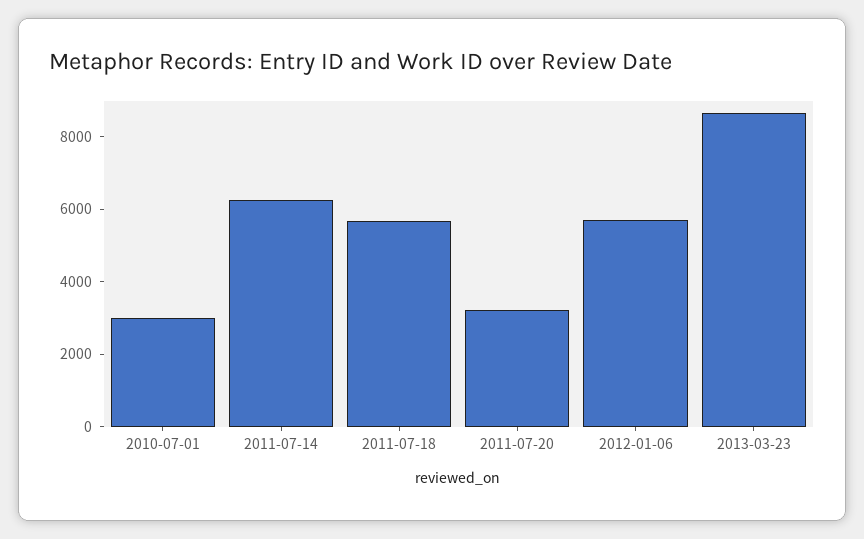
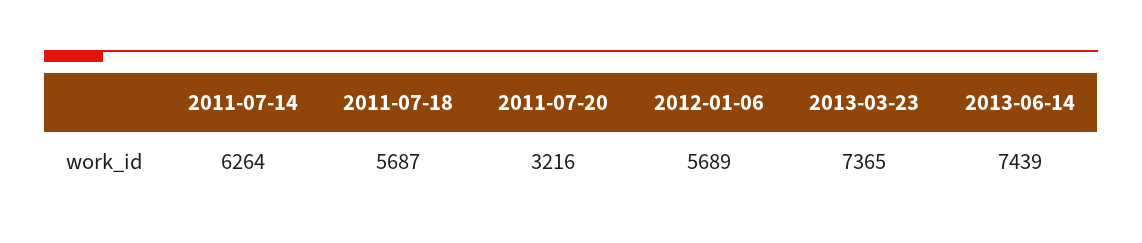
2010-07-01: 3000 -> none
2013-03-23: 8500 -> 7365
2013-06-14: none -> 7439

